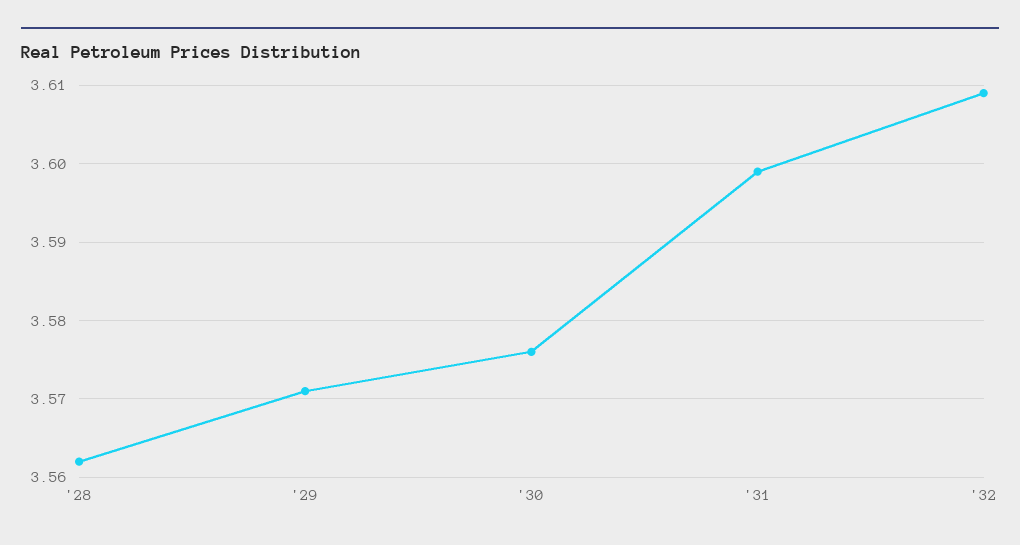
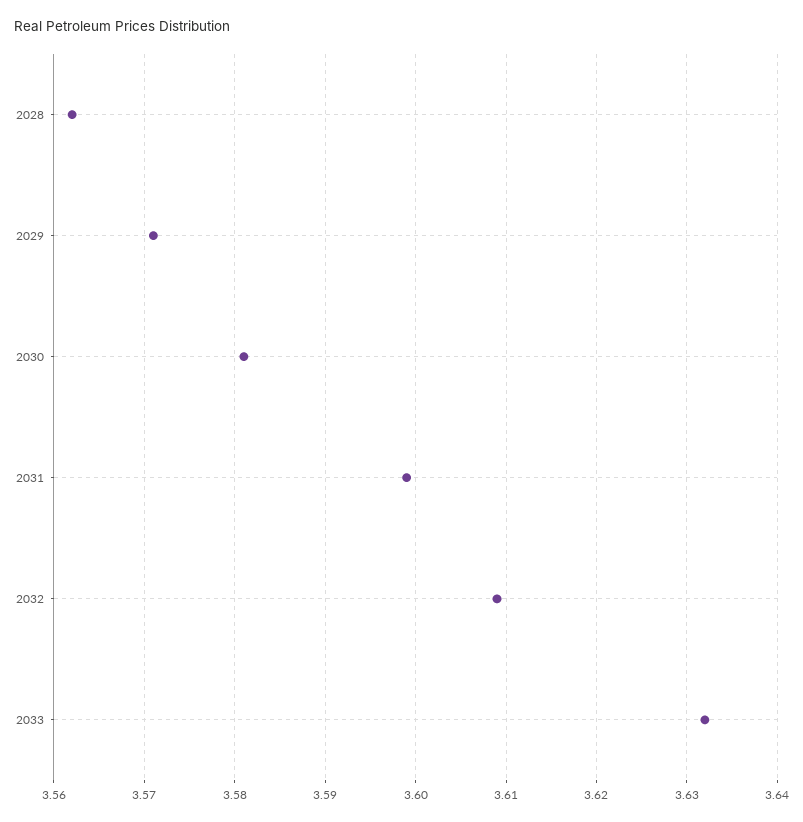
'30: 3.576 -> 3.581
2033: none -> 3.632

